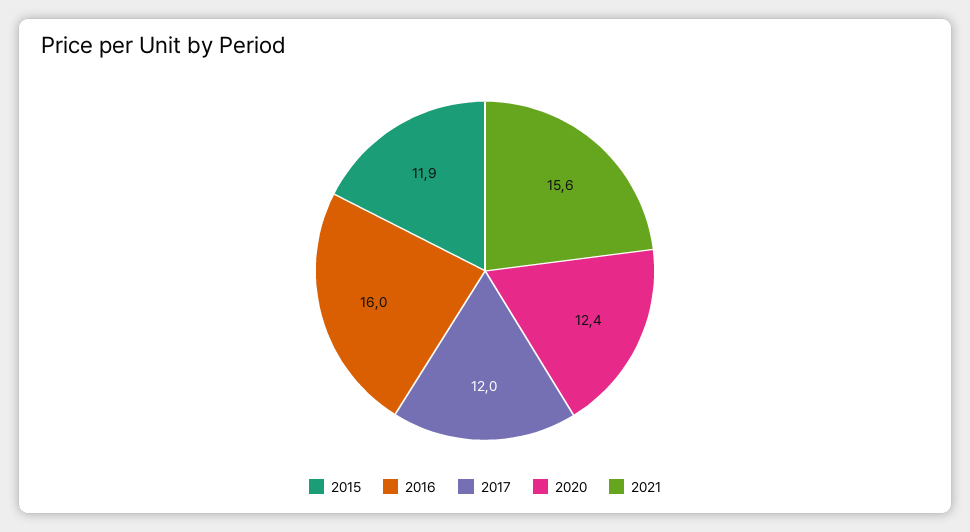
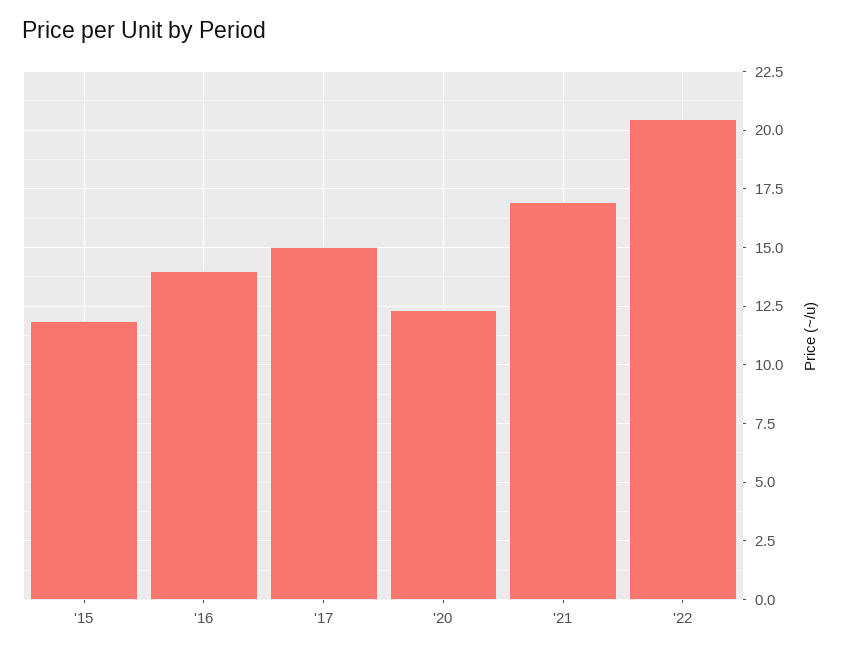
2016: 16 -> 14
2017: 12 -> 15
2021: 15.6 -> 17
'22: none -> 20.5

